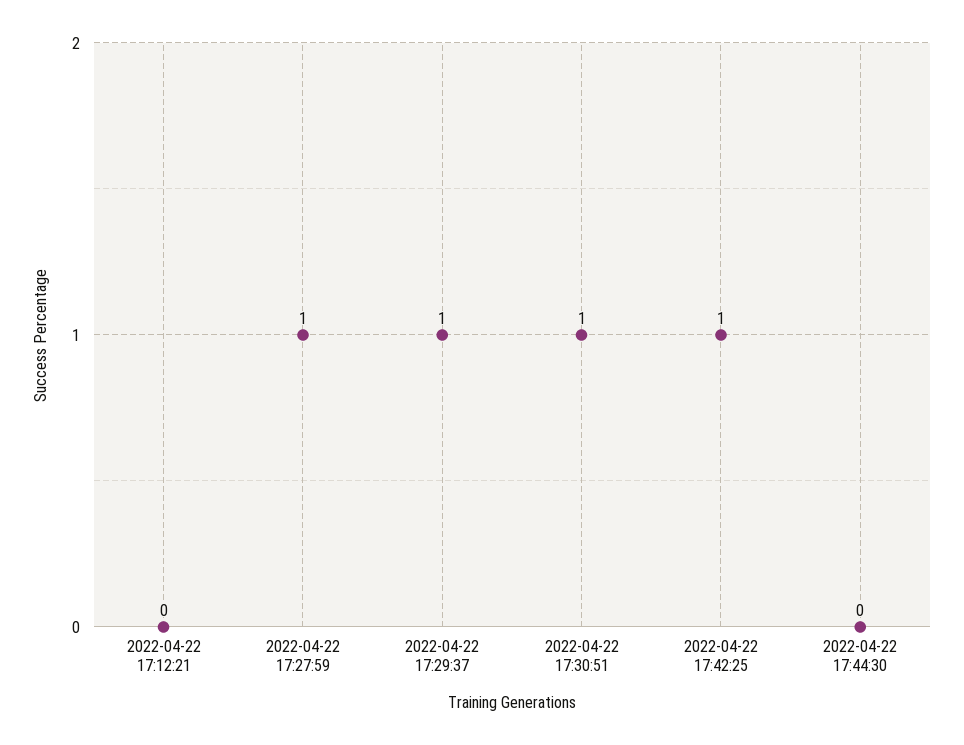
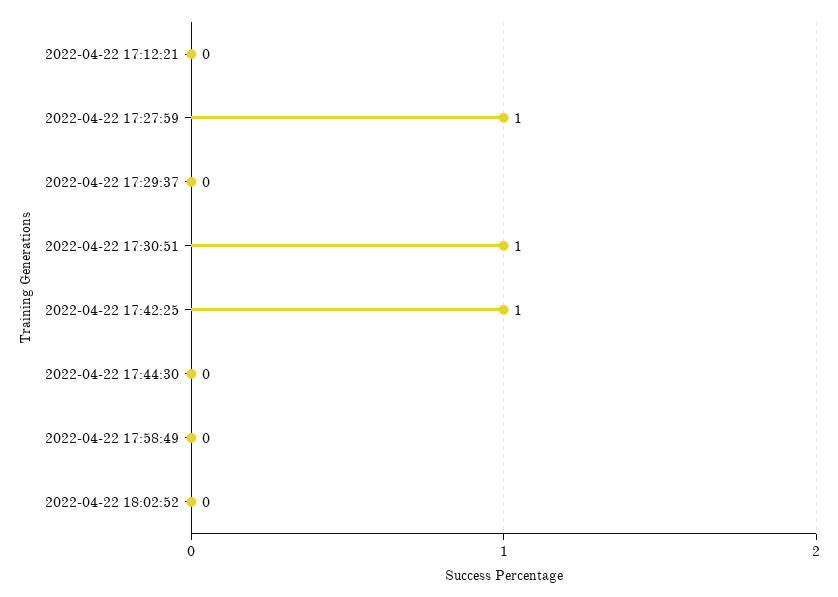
2022-04-22 17:29:37: 1 -> 0
2022-04-22 17:58:49: none -> 0
2022-04-22 18:02:52: none -> 0

